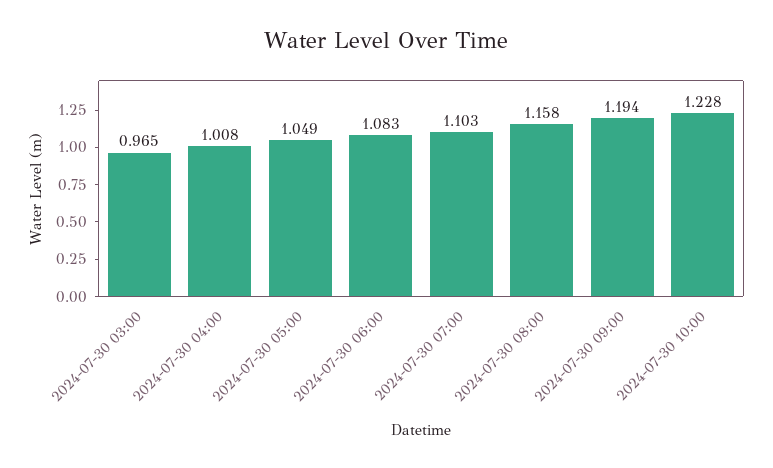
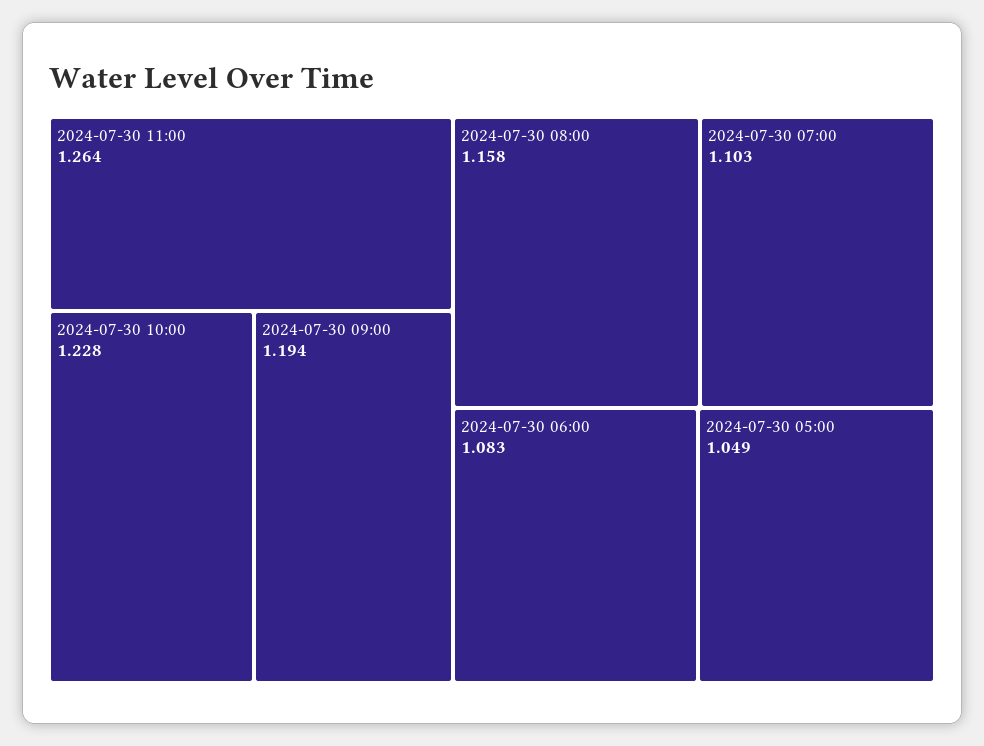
2024-07-30 03:00: 0.965 -> none
2024-07-30 04:00: 1.008 -> none
2024-07-30 11:00: none -> 1.264

